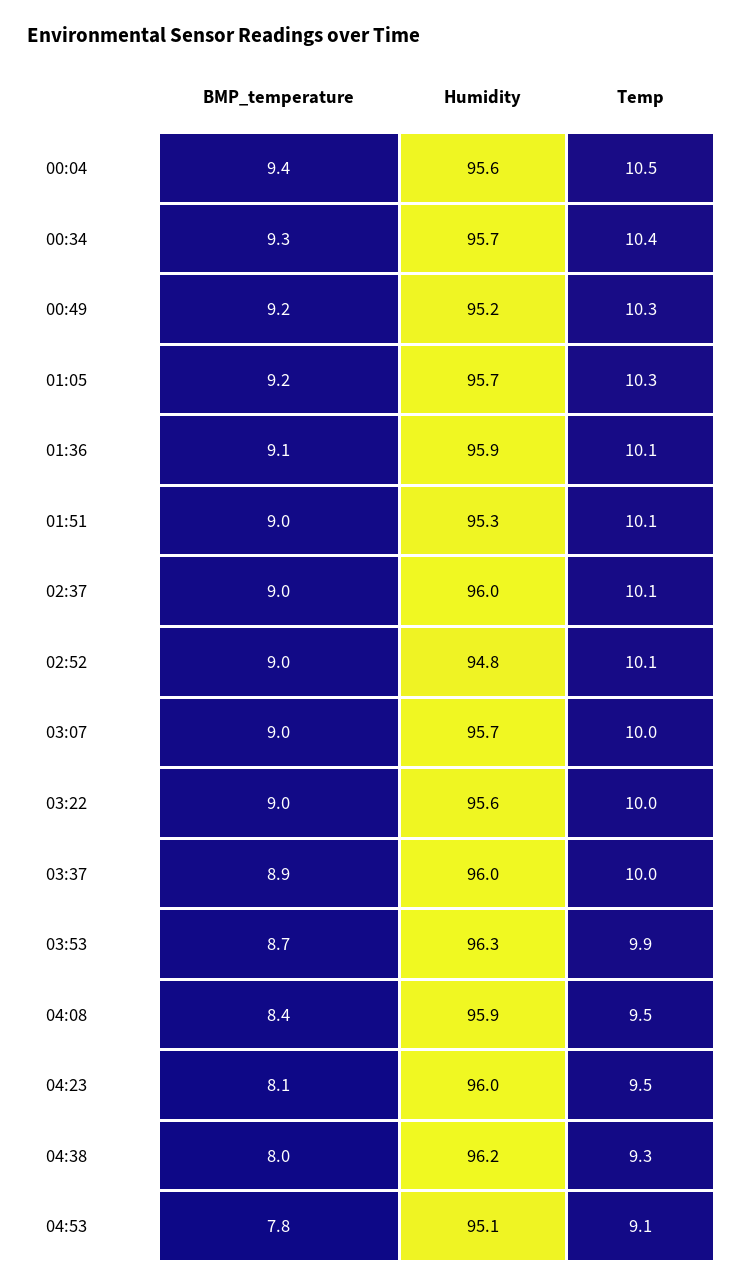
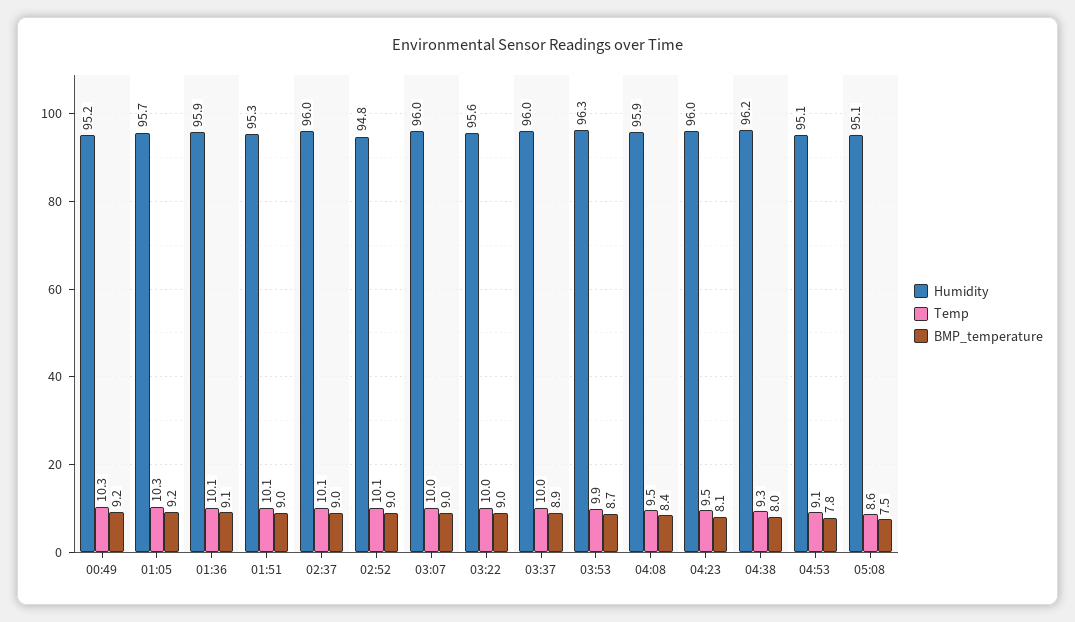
BMP_temperature, 00:04: 9.4 -> none
Humidity, 00:04: 95.6 -> none
Temp, 00:04: 10.5 -> none
BMP_temperature, 00:34: 9.3 -> none
Humidity, 00:34: 95.7 -> none
Temp, 00:34: 10.4 -> none
Humidity, 03:07: 95.7 -> 96
Humidity, 05:08: none -> 95.1
Temp, 05:08: none -> 8.6
BMP_temperature, 05:08: none -> 7.5

